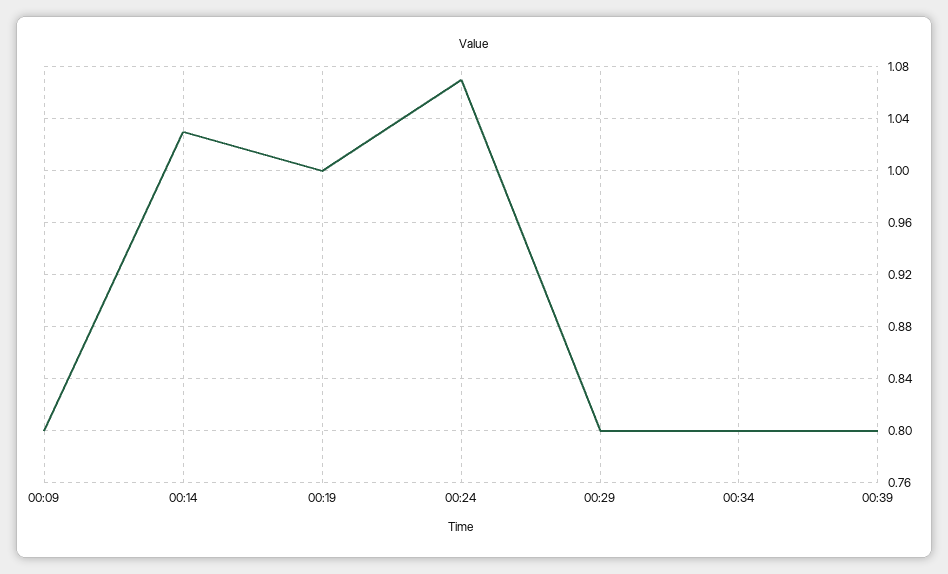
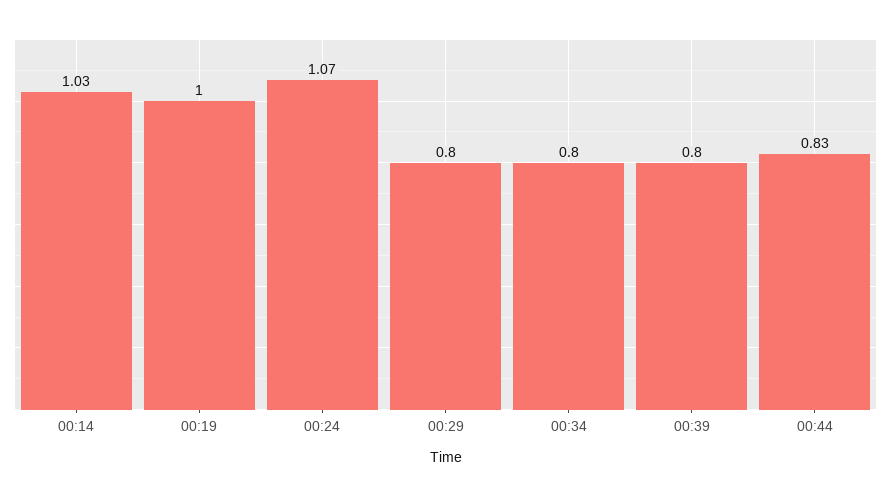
00:09: 0.8 -> none
00:44: none -> 0.83

